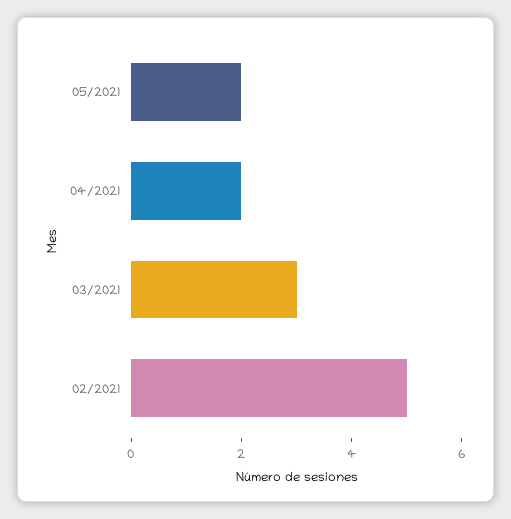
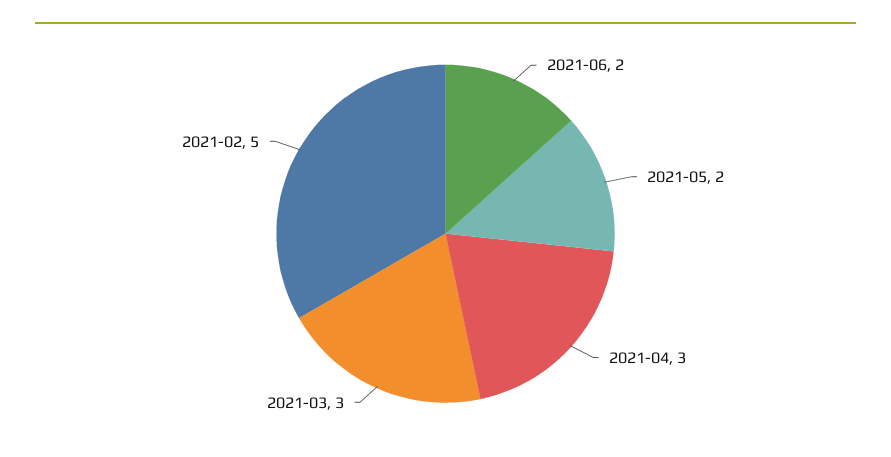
04/2021: 2 -> 3
2021-06: none -> 2

